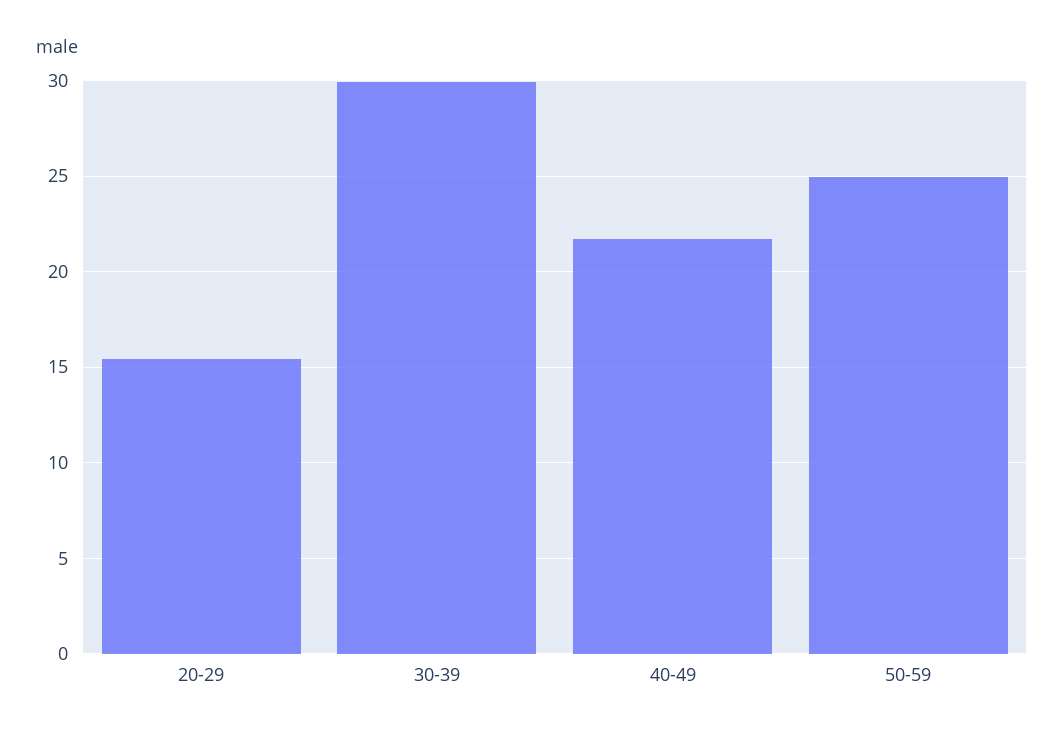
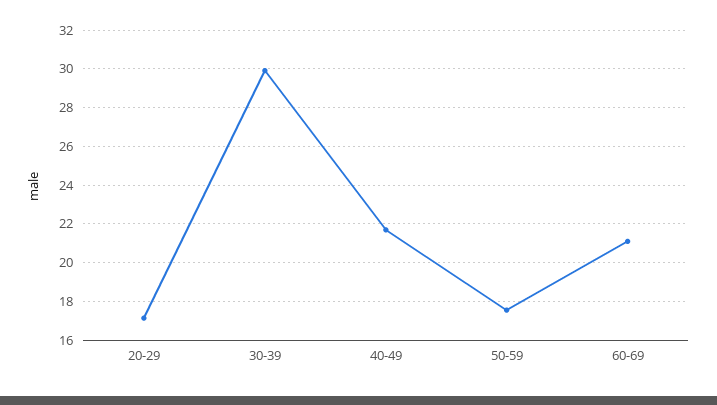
20-29: 15.5 -> 17
50-59: 25 -> 17.5
60-69: none -> 21

